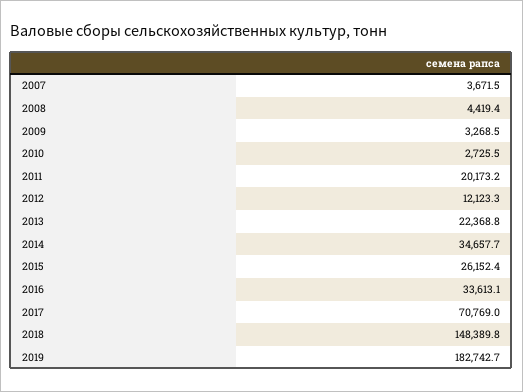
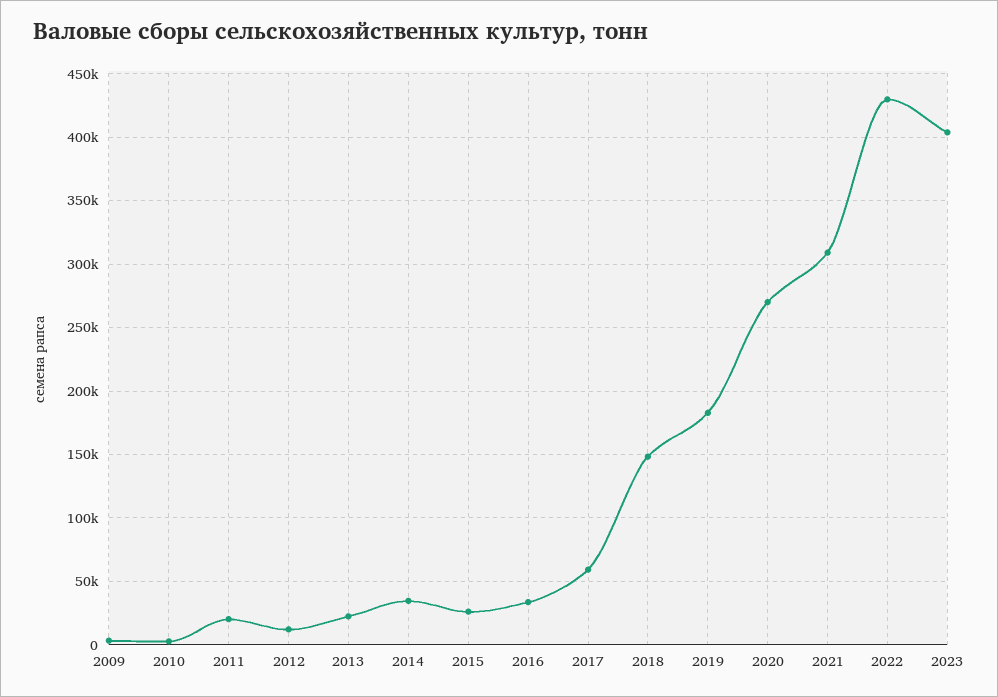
2007: 3671.5 -> none
2008: 4419.4 -> none
2017: 70769 -> 60000
2020: none -> 270000
2021: none -> 310000
2022: none -> 430000
2023: none -> 405000

